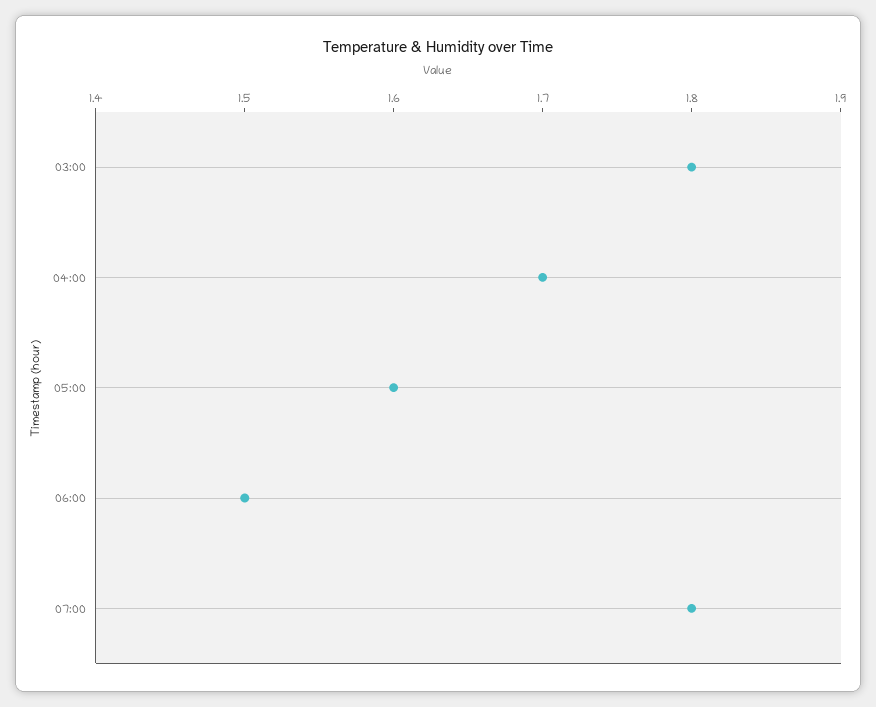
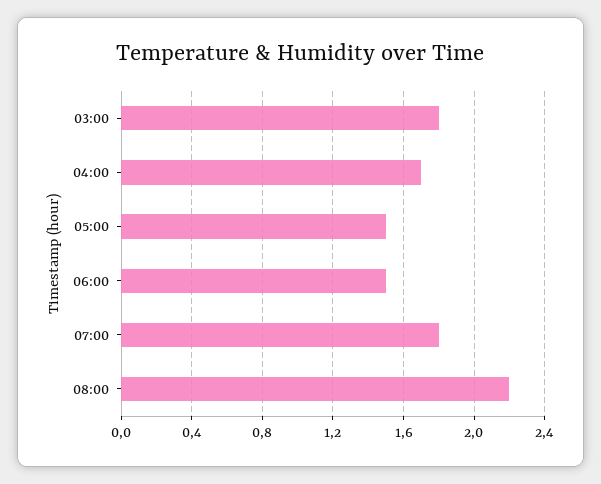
05:00: 1.6 -> 1.5
08:00: none -> 2.2

